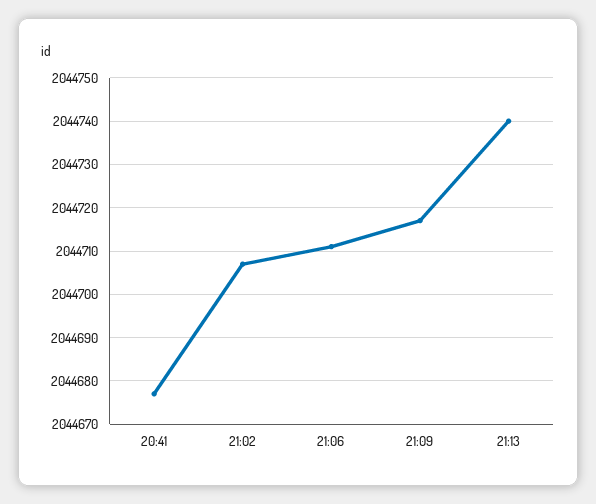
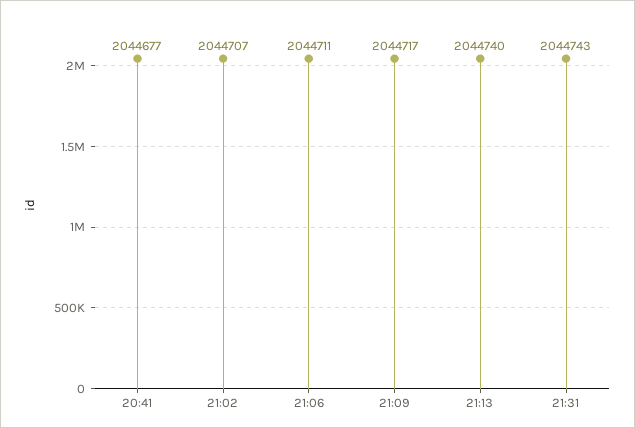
21:31: none -> 2044743

